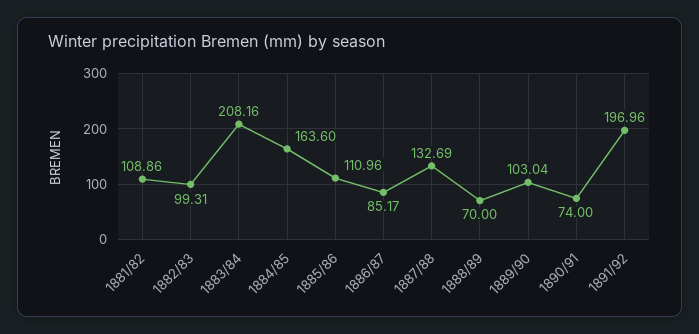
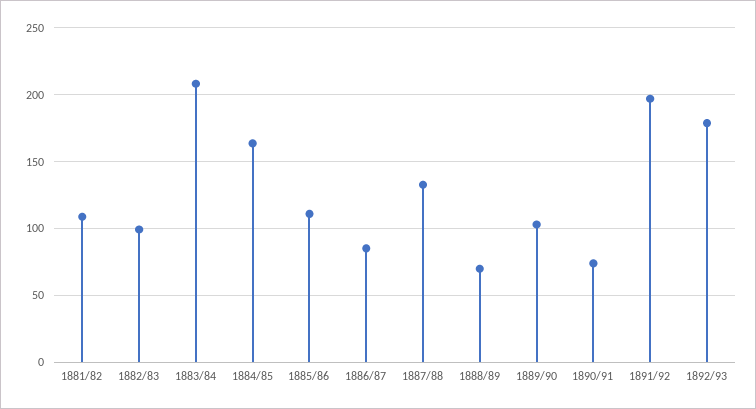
1892/93: none -> 180

